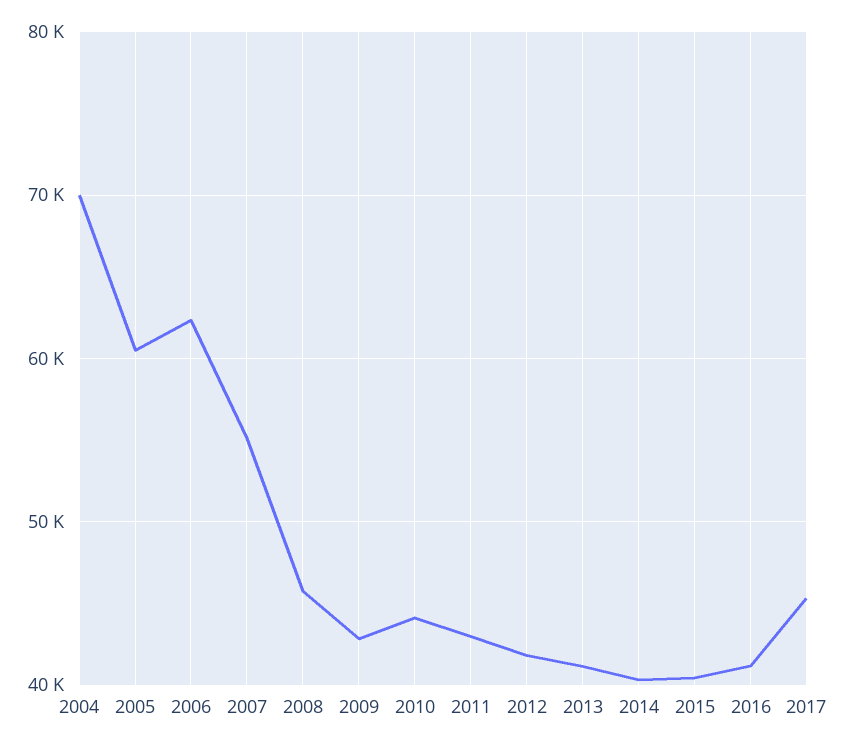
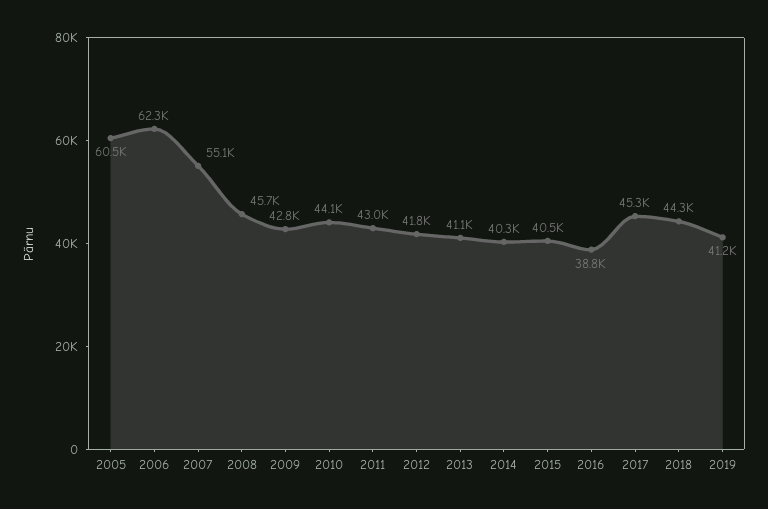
2004: 70000 -> none
2016: 41000 -> 38800
2018: none -> 44300
2019: none -> 41200

